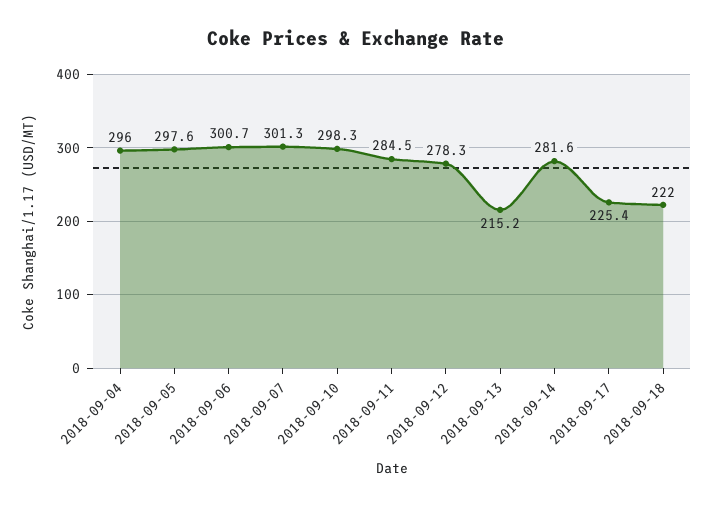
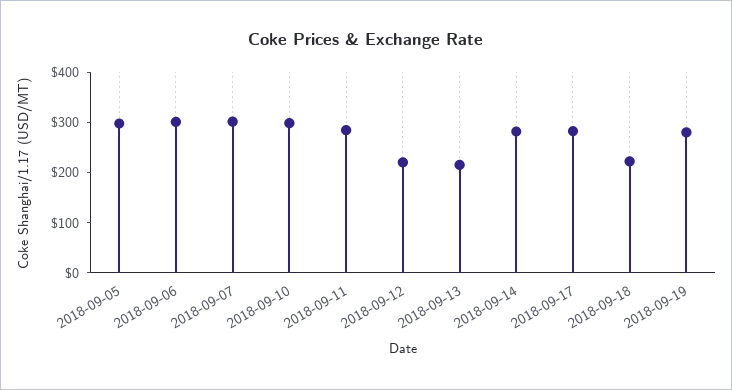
2018-09-04: 296 -> none
2018-09-12: 278.3 -> 220
2018-09-17: 225.4 -> 280
2018-09-19: none -> 280

